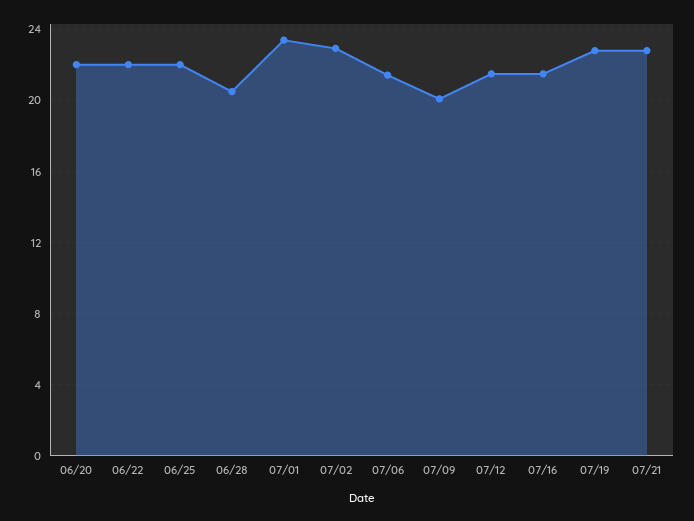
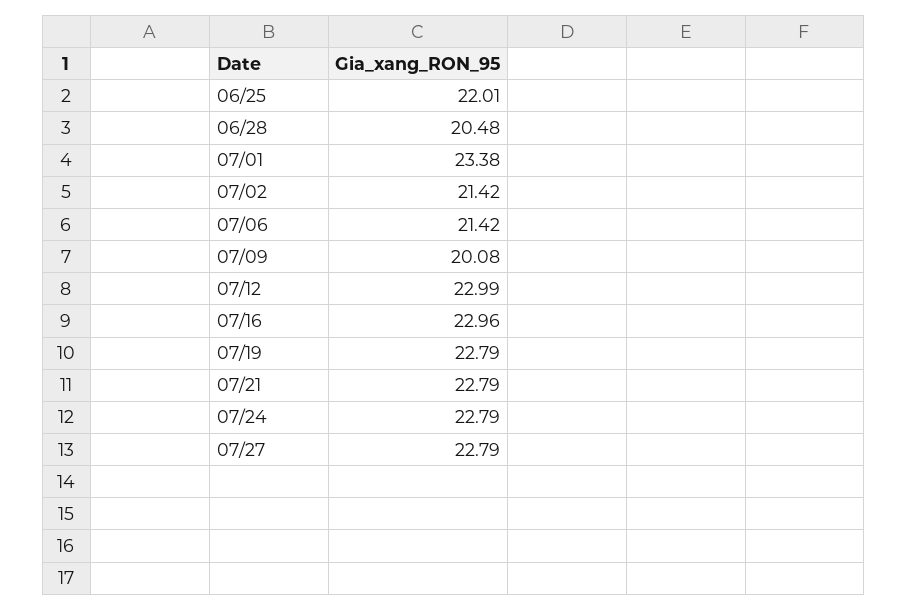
06/20: 22 -> none
06/22: 22 -> none
07/02: 23 -> 21.42
07/12: 21.5 -> 22.99
07/16: 21.5 -> 22.96
07/24: none -> 22.79
07/27: none -> 22.79

